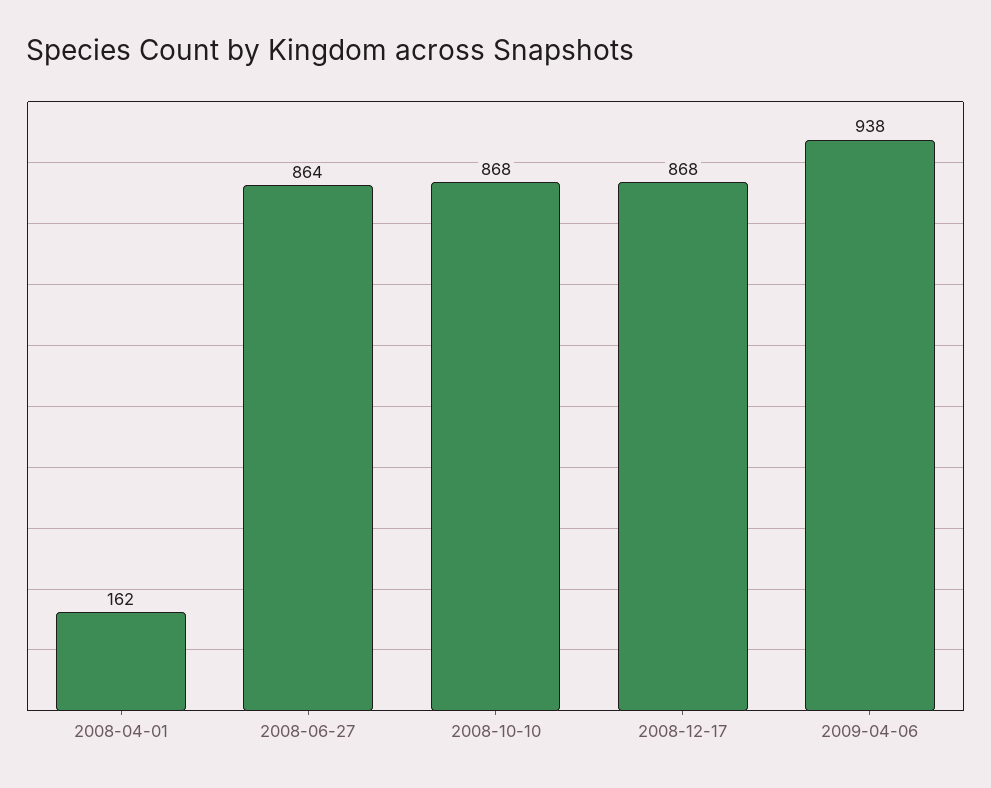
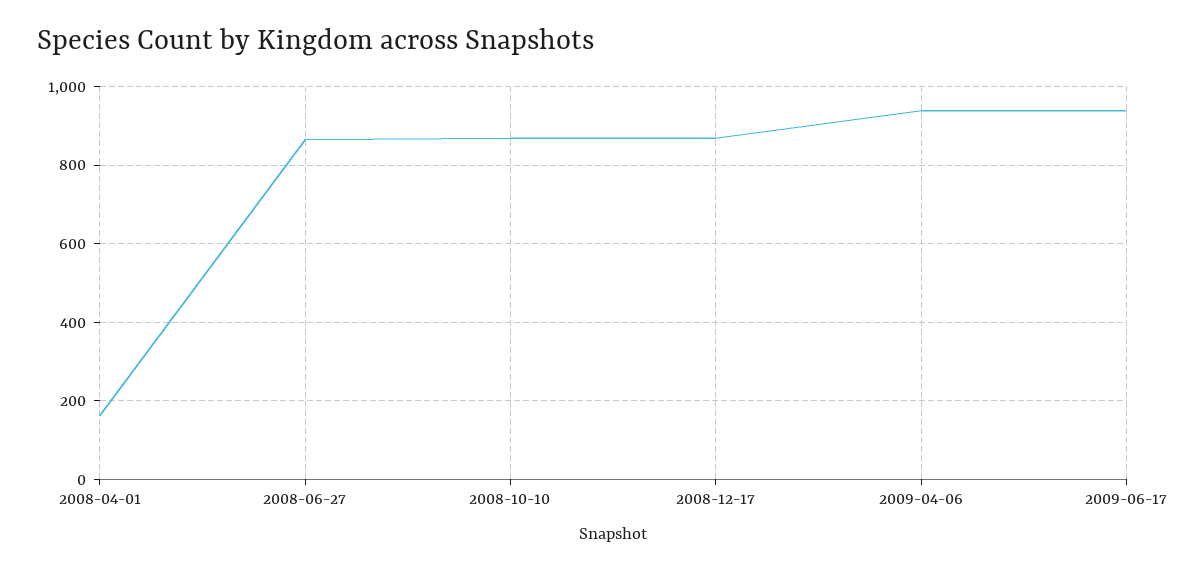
2009-06-17: none -> 940

